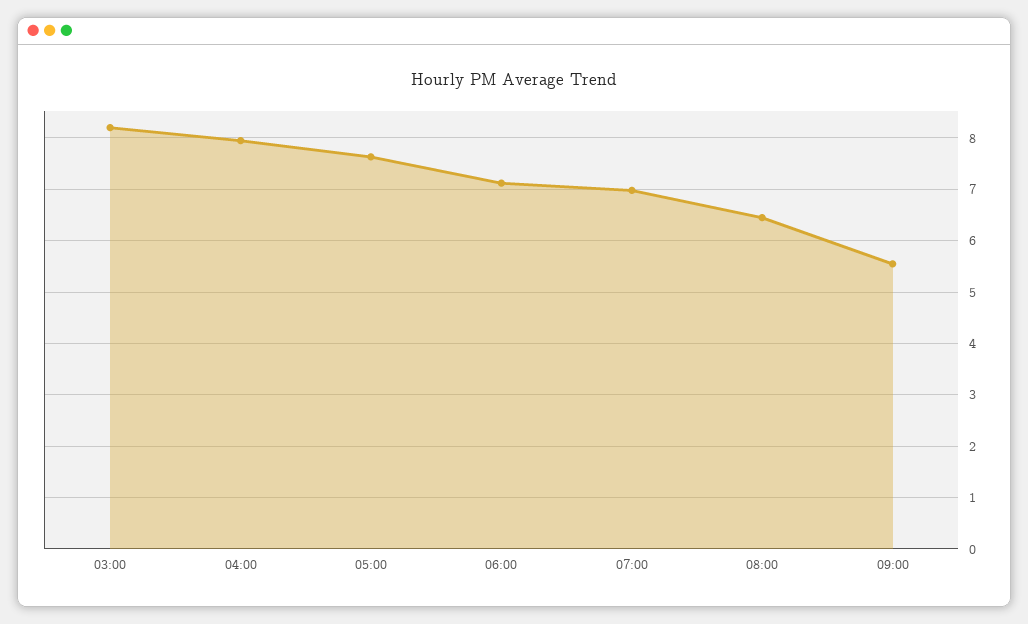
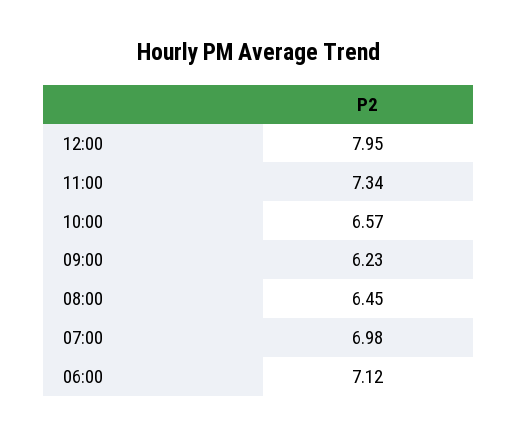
03:00: 8.2 -> none
04:00: 8 -> none
05:00: 7.6 -> none
09:00: 5.6 -> 6.23
12:00: none -> 7.95
11:00: none -> 7.34
10:00: none -> 6.57

